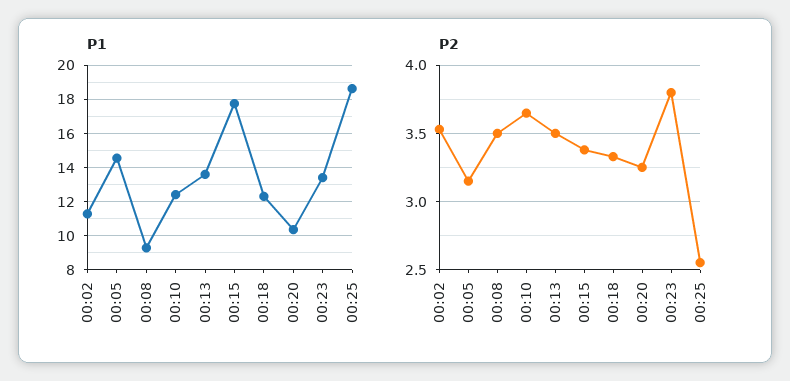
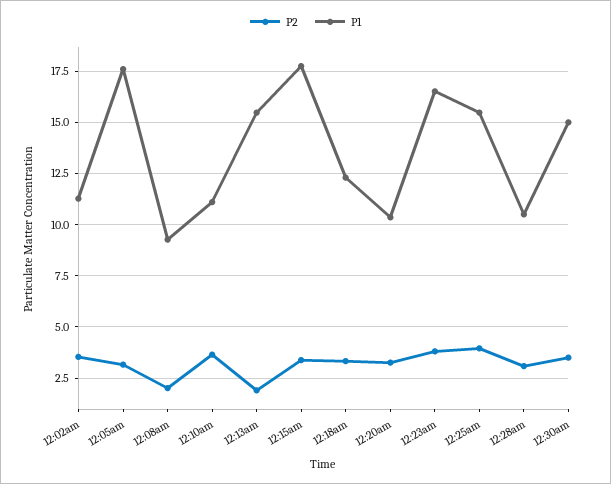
P1, 00:05: 14.5 -> 17.5
P1, 00:10: 12.5 -> 11
P1, 00:13: 13.5 -> 15.5
P1, 00:23: 13.5 -> 16.5
P1, 00:25: 18.5 -> 15.5
P2, 00:08: 3.5 -> 2
P2, 00:13: 3.5 -> 2
P2, 00:25: 2.55 -> 4
P2, 12:28am: none -> 3
P1, 12:28am: none -> 10.5
P2, 12:30am: none -> 3.5
P1, 12:30am: none -> 15

